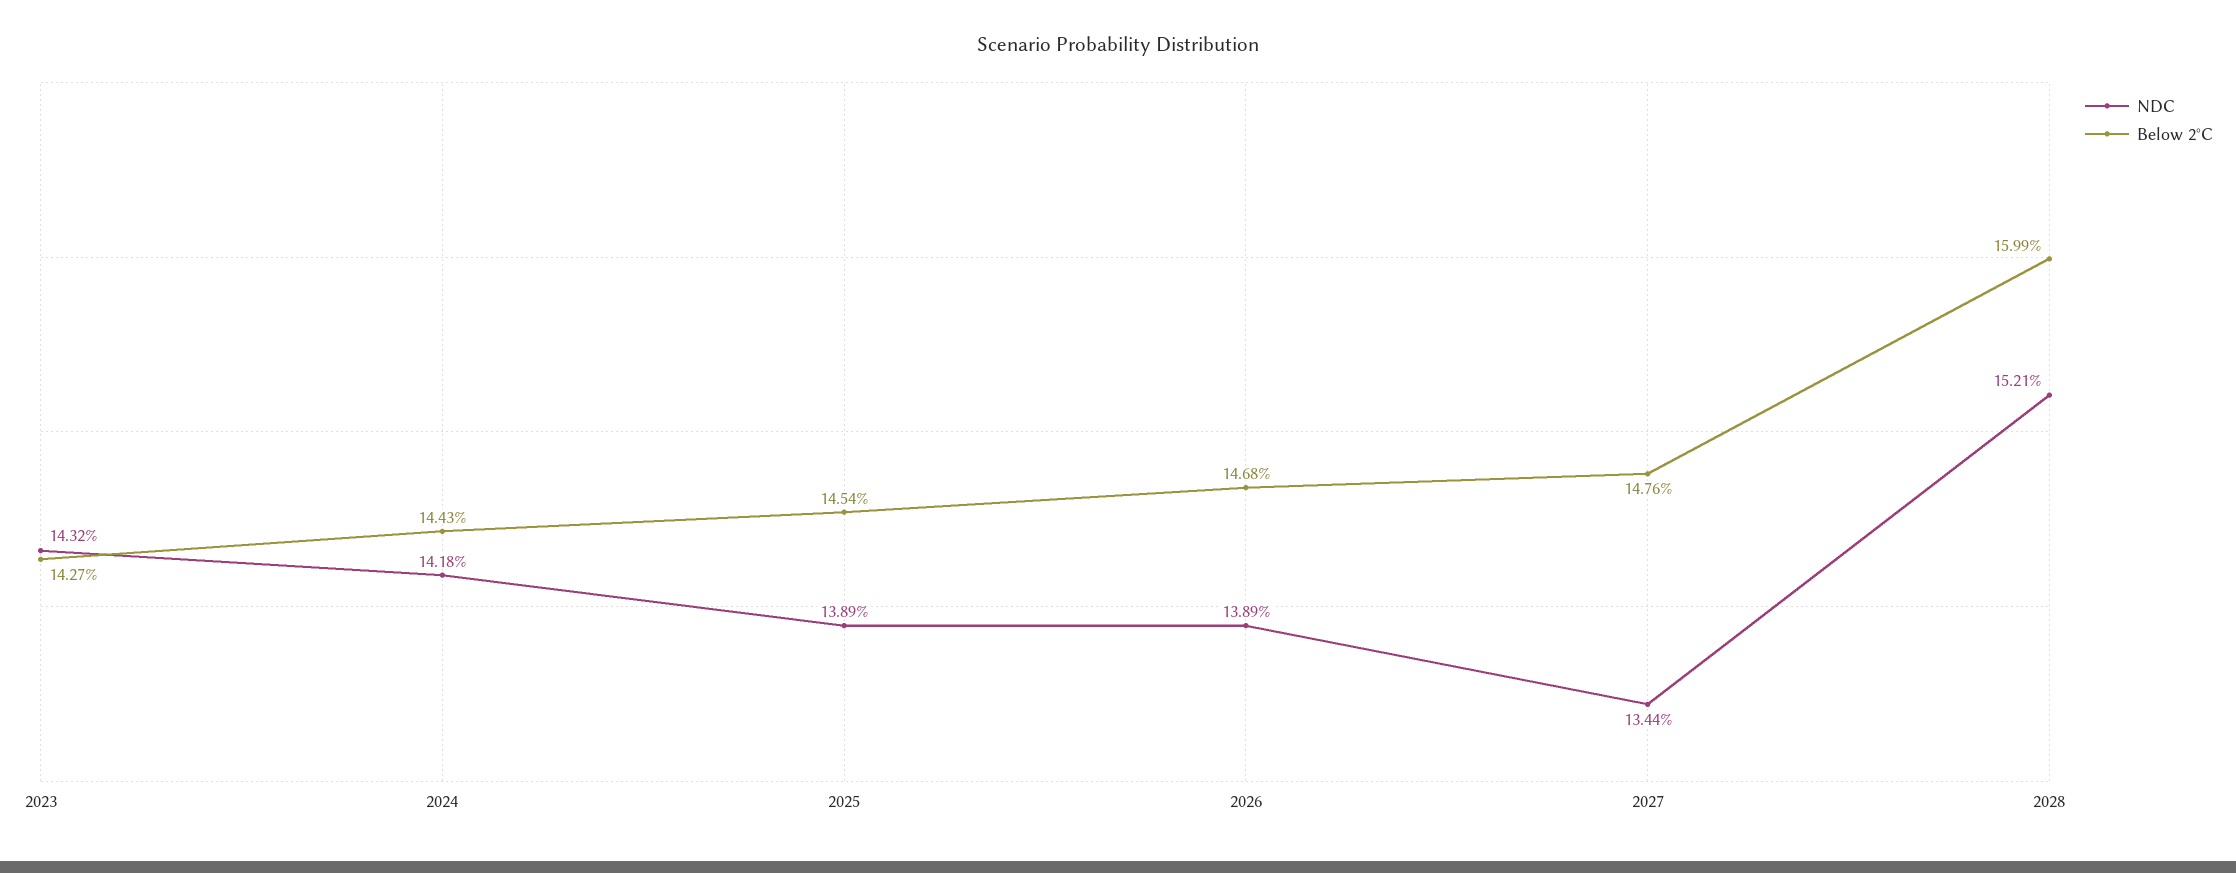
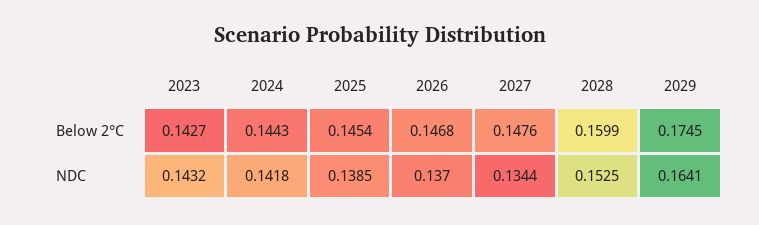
NDC, 2025: 0.1389 -> 0.1385
NDC, 2026: 0.1389 -> 0.137
NDC, 2028: 0.1521 -> 0.1525
Below 2°C, 2029: none -> 0.1745
NDC, 2029: none -> 0.1641

